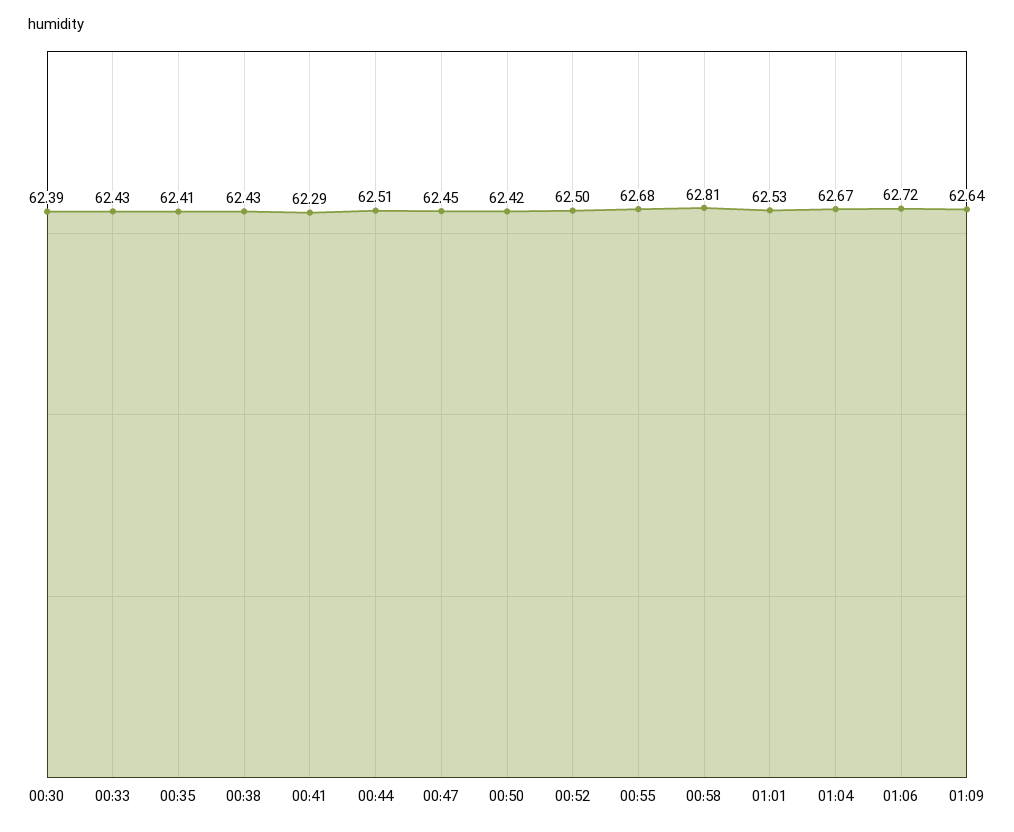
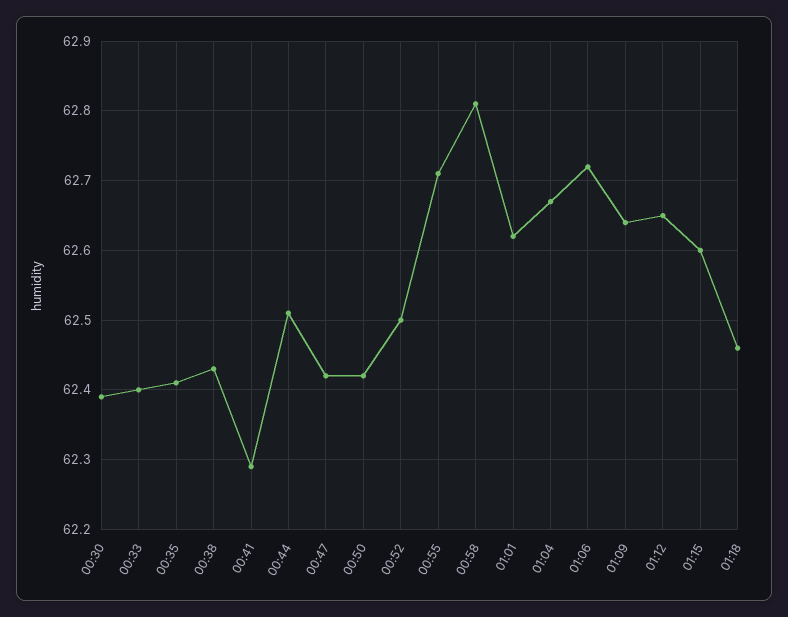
00:33: 62.43 -> 62.4
00:47: 62.45 -> 62.42
00:55: 62.68 -> 62.71
01:01: 62.53 -> 62.62
01:12: none -> 62.65
01:15: none -> 62.6
01:18: none -> 62.46

